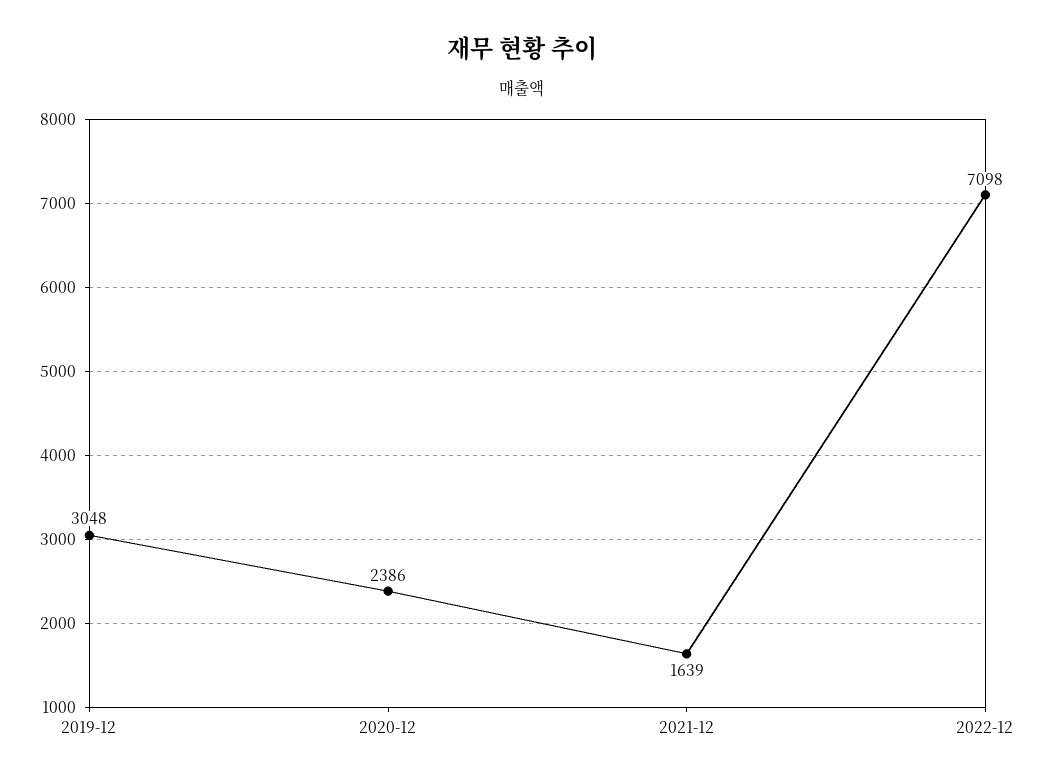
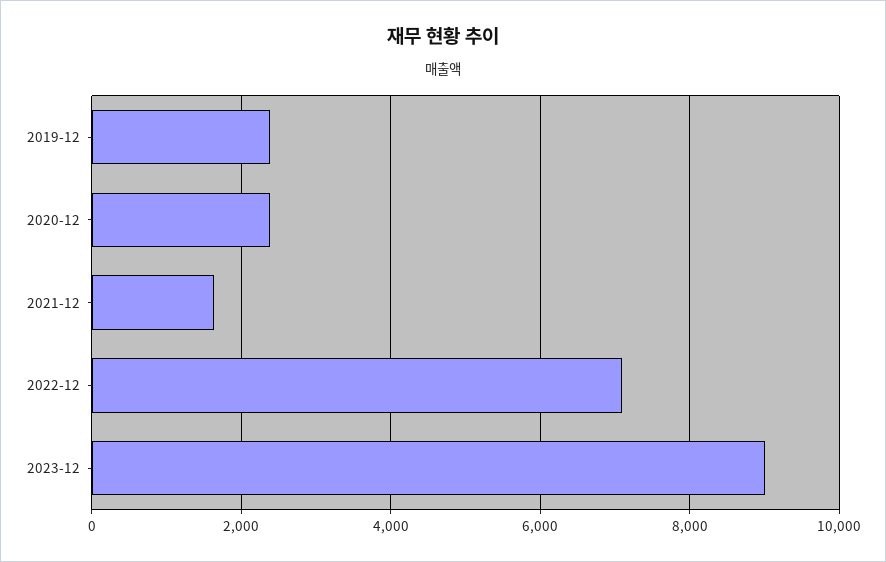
2019-12: 3048 -> 2400
2023-12: none -> 9000

